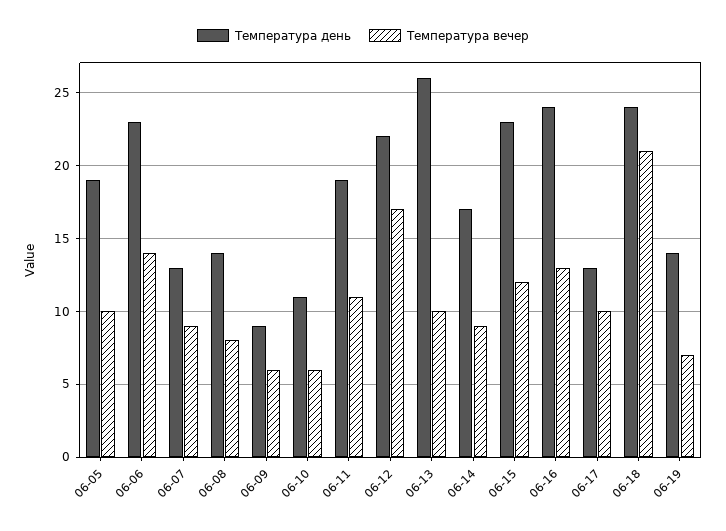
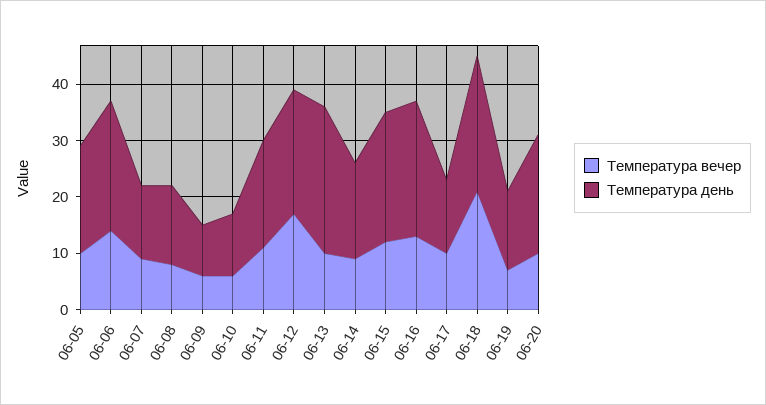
Температура вечер, 06-20: none -> 10
Температура день, 06-20: none -> 20

